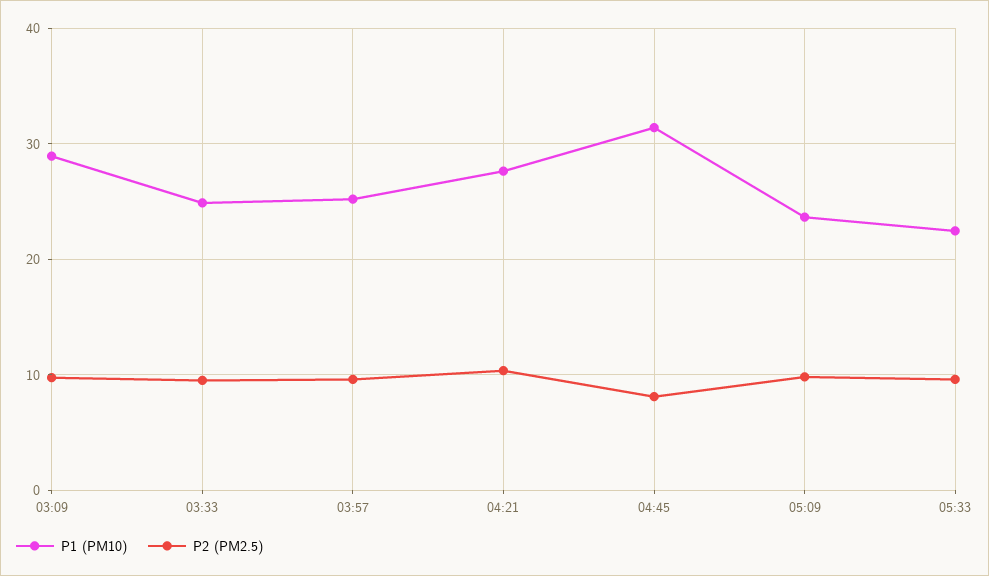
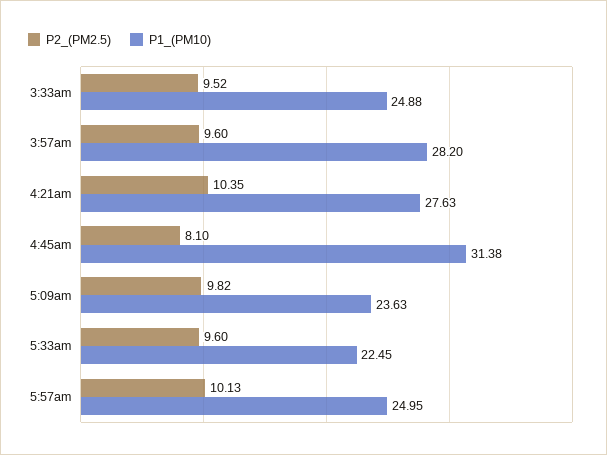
P1 (PM10), 03:09: 29 -> none
P2 (PM2.5), 03:09: 10 -> none
P1 (PM10), 03:57: 25 -> 28.2
P2 (PM2.5), 5:57am: none -> 10.13
P1 (PM10), 5:57am: none -> 24.95

